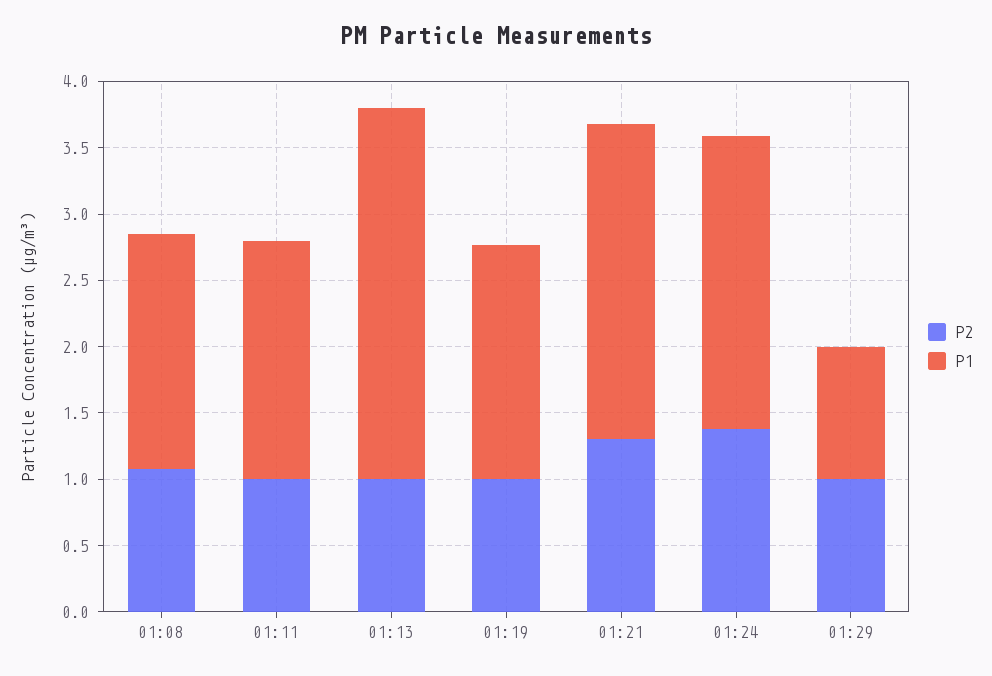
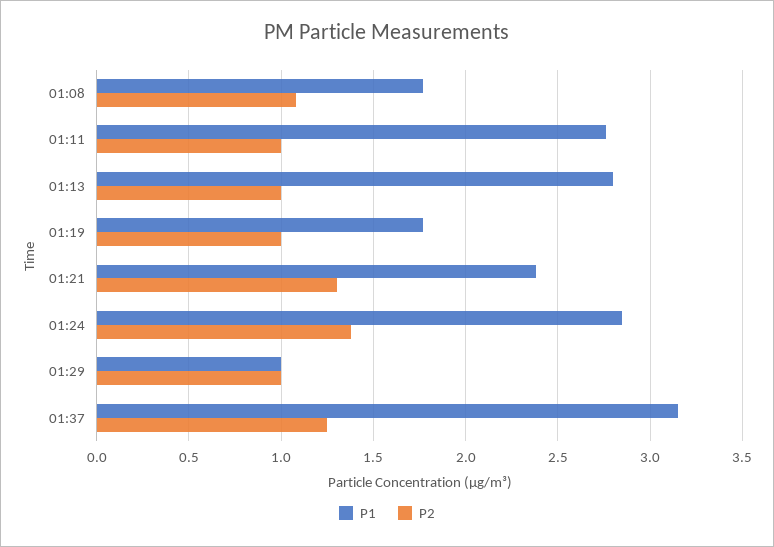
P1, 01:11: 1.8 -> 2.75
P1, 01:24: 2.2 -> 2.85
P1, 01:37: none -> 3.15
P2, 01:37: none -> 1.25

